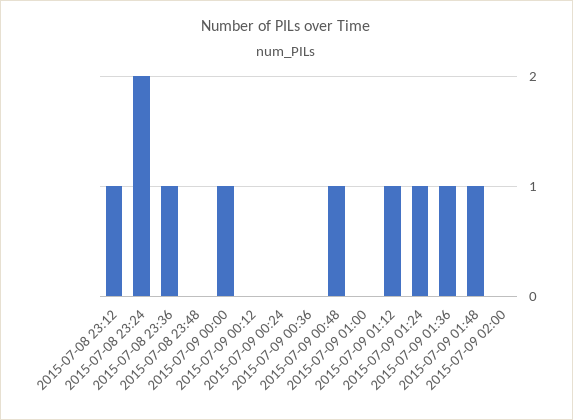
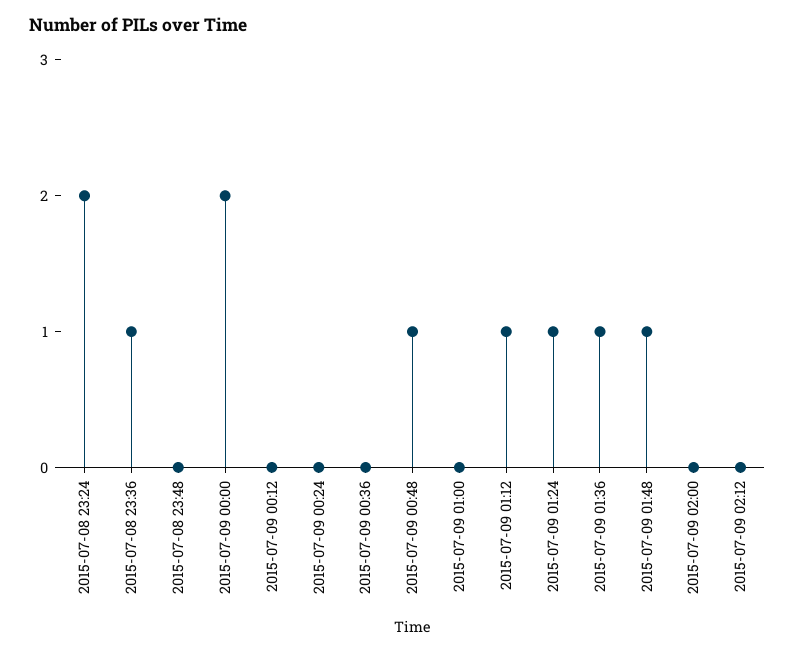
2015-07-08 23:12: 1 -> none
2015-07-09 00:00: 1 -> 2
2015-07-09 02:12: none -> 0

